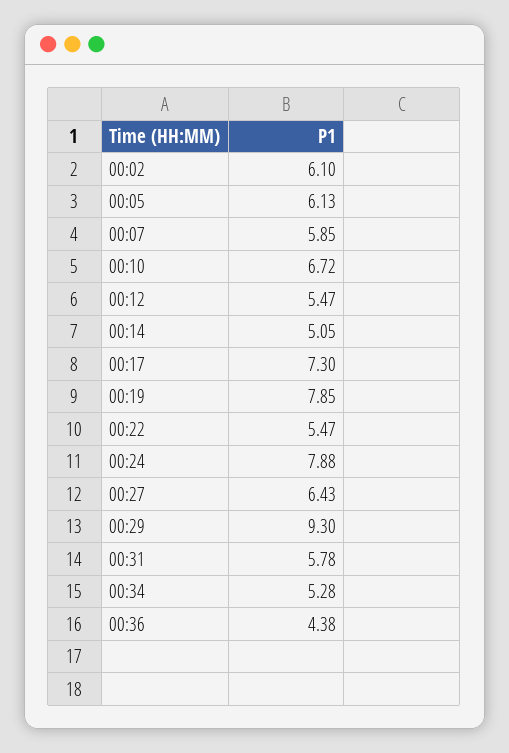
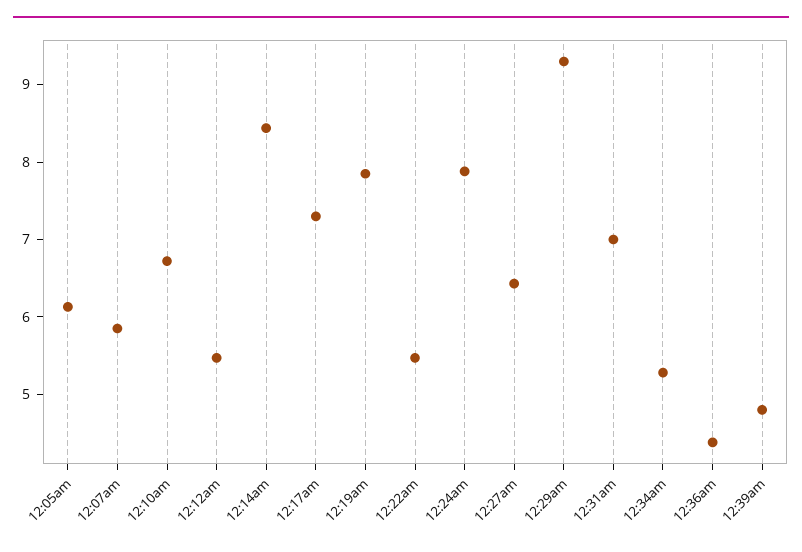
00:02: 6.1 -> none
00:14: 5.05 -> 8.4
00:31: 5.78 -> 7
12:39am: none -> 4.8

